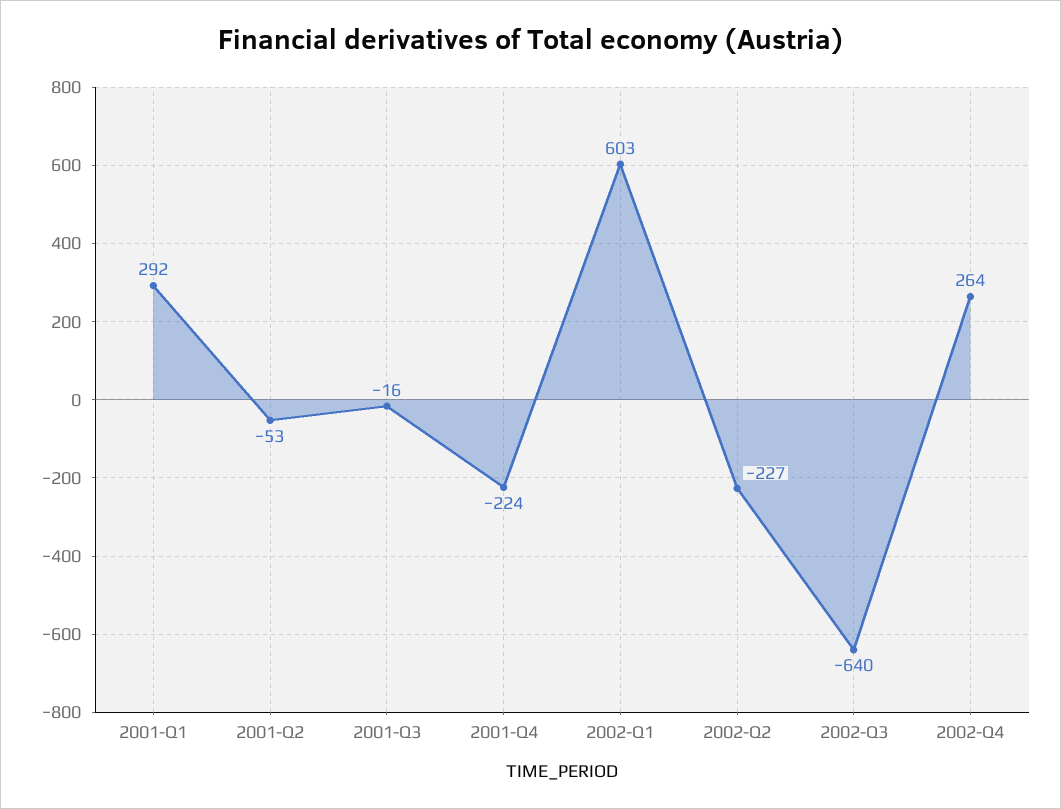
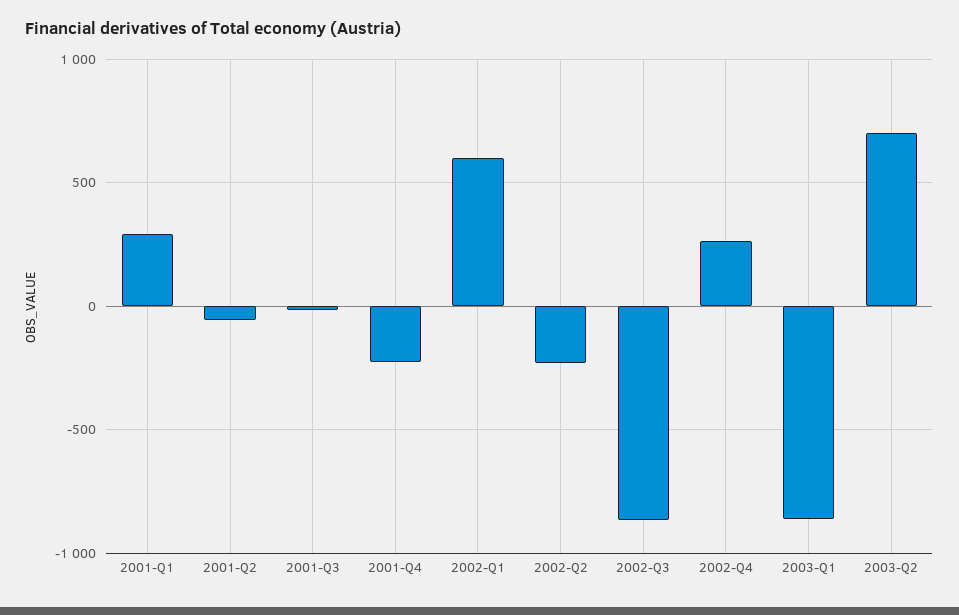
2002-Q3: -640 -> -850
2003-Q1: none -> -850
2003-Q2: none -> 700

